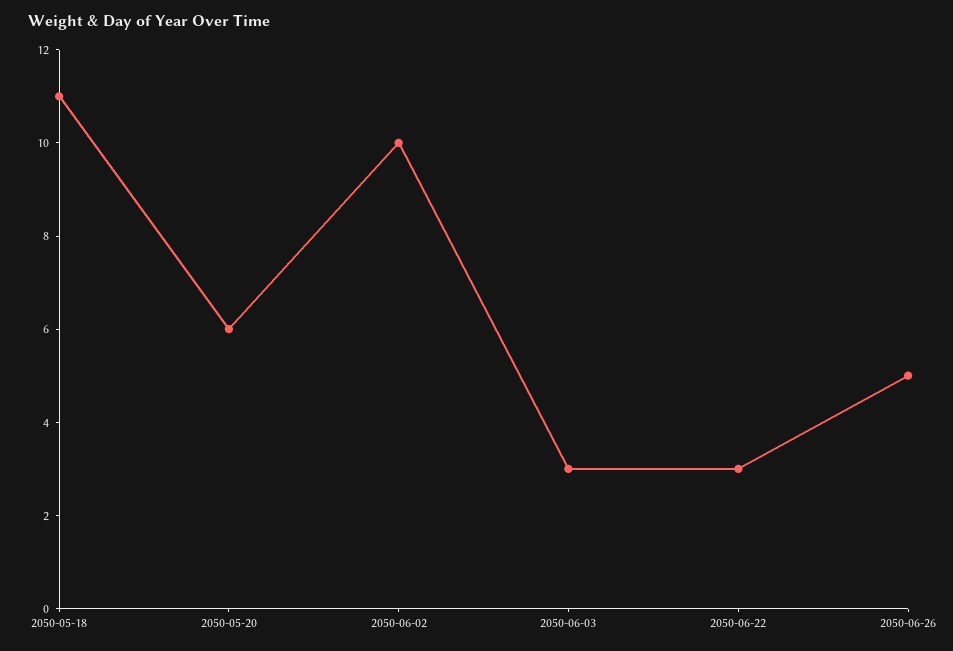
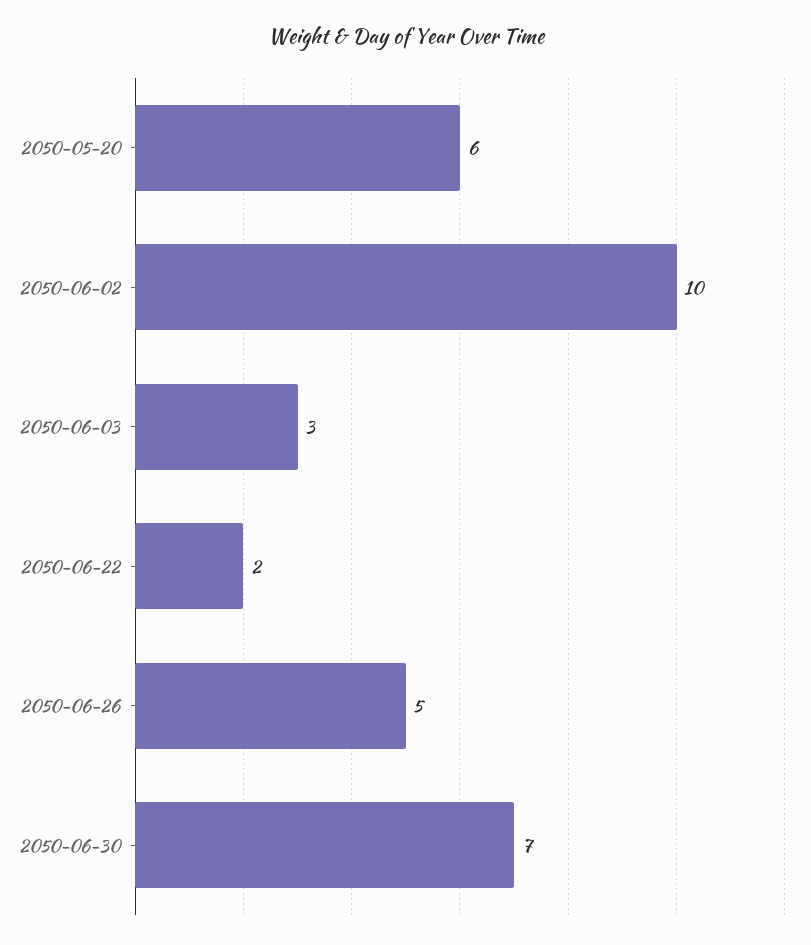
2050-05-18: 11 -> none
2050-06-22: 3 -> 2
2050-06-30: none -> 7

